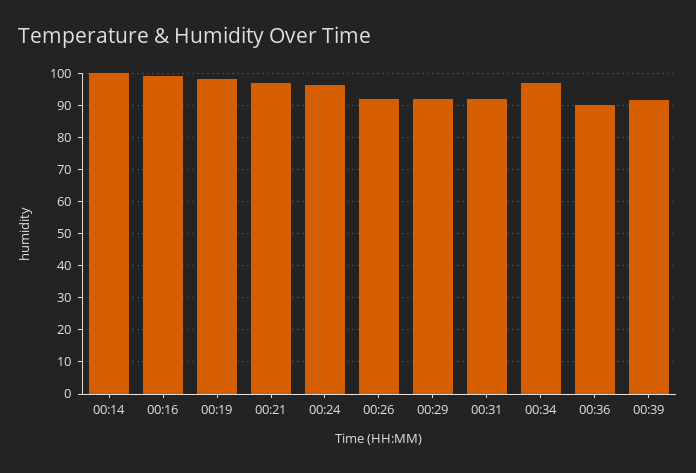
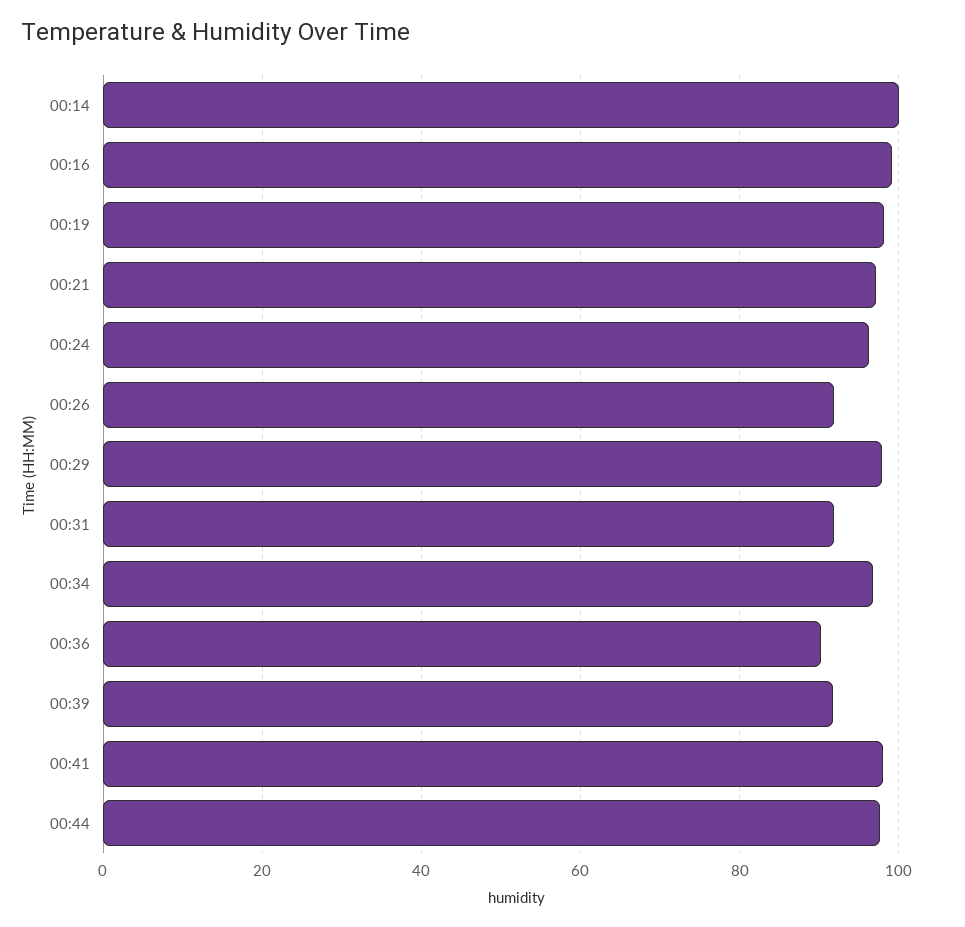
00:29: 92 -> 98
00:41: none -> 98
00:44: none -> 98

